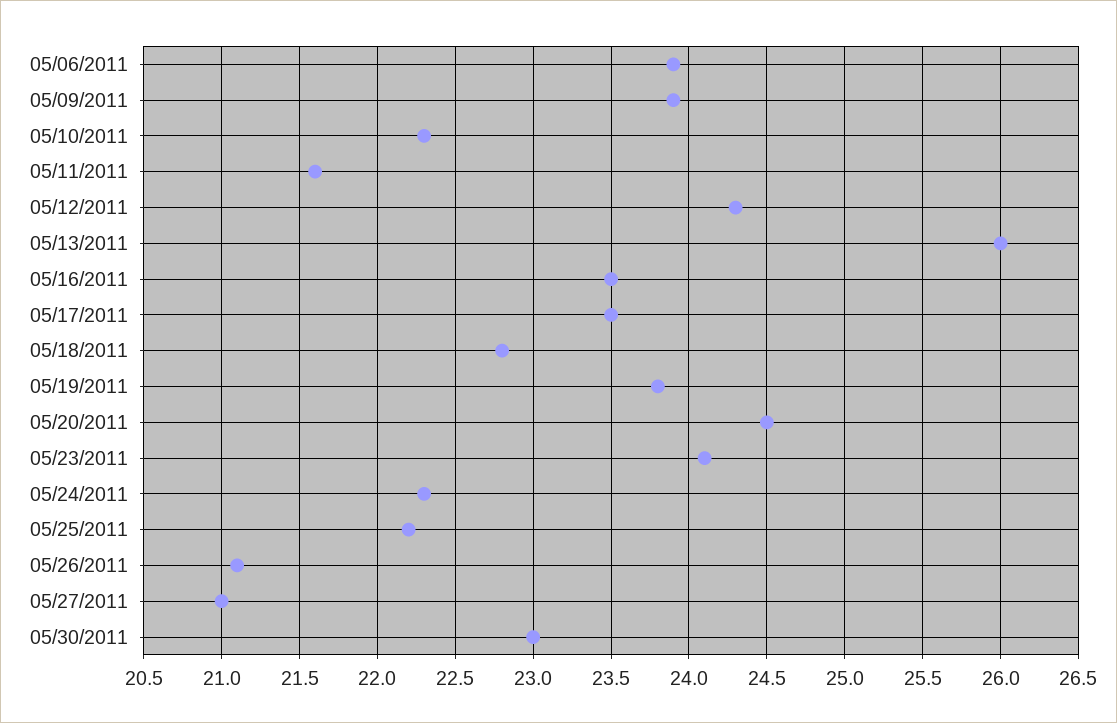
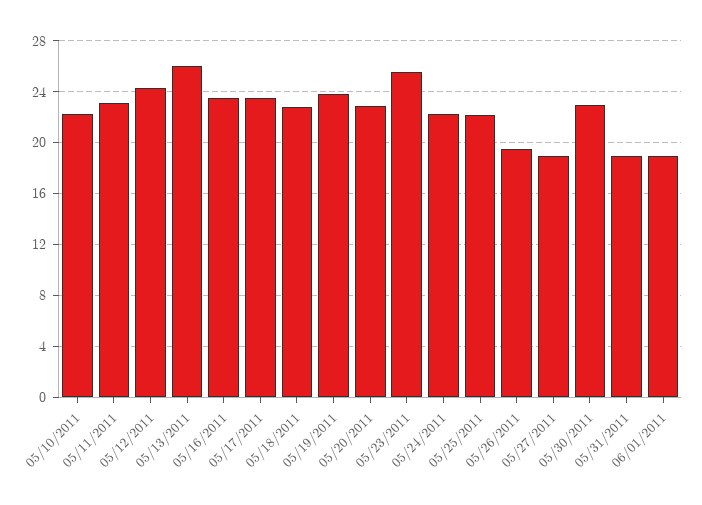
05/06/2011: 23.9 -> none
05/09/2011: 23.9 -> none
05/11/2011: 21.6 -> 23
05/20/2011: 24.5 -> 23
05/23/2011: 24.1 -> 25.5
05/26/2011: 21.1 -> 19.5
05/27/2011: 21 -> 19
05/31/2011: none -> 19
06/01/2011: none -> 19

